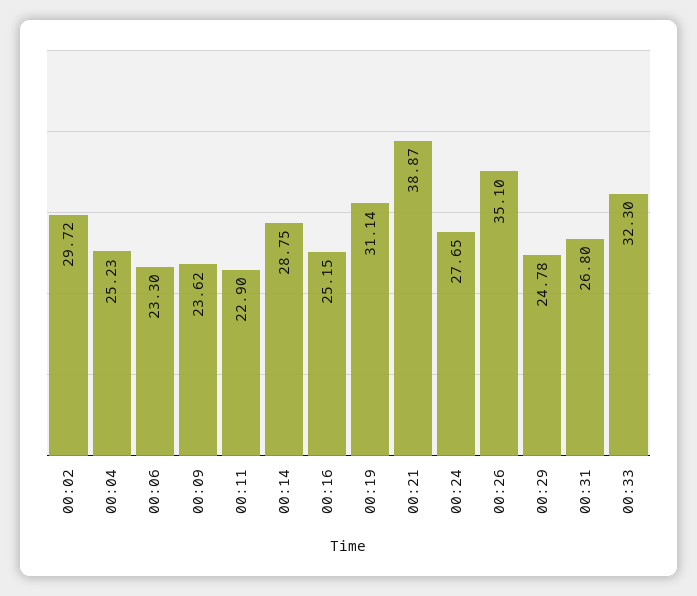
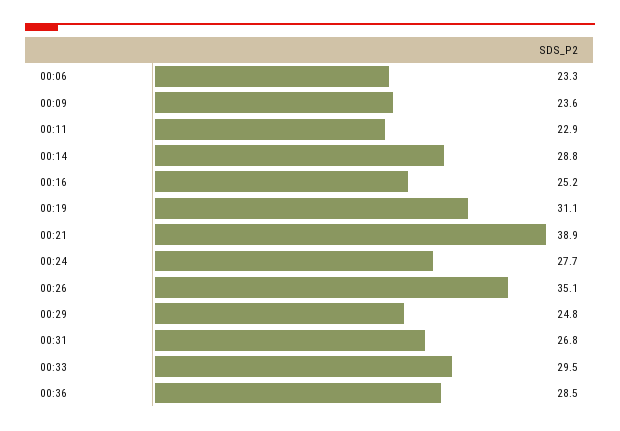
00:02: 29.72 -> none
00:04: 25.23 -> none
00:33: 32.3 -> 29.5
00:36: none -> 28.5

